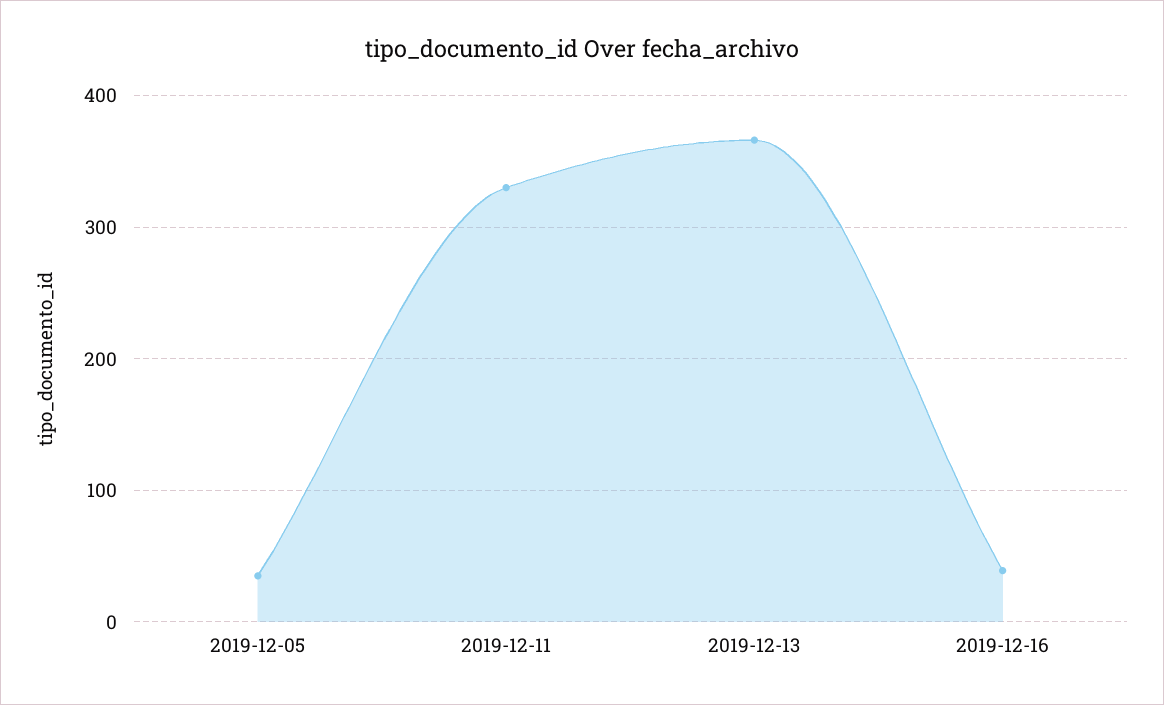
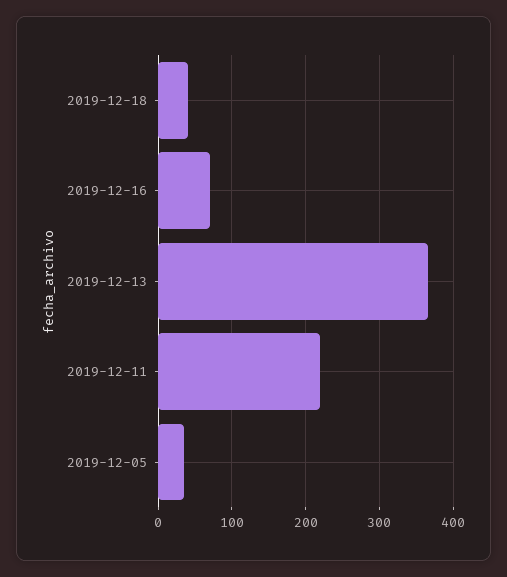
2019-12-11: 330 -> 220
2019-12-16: 40 -> 70
2019-12-18: none -> 40

